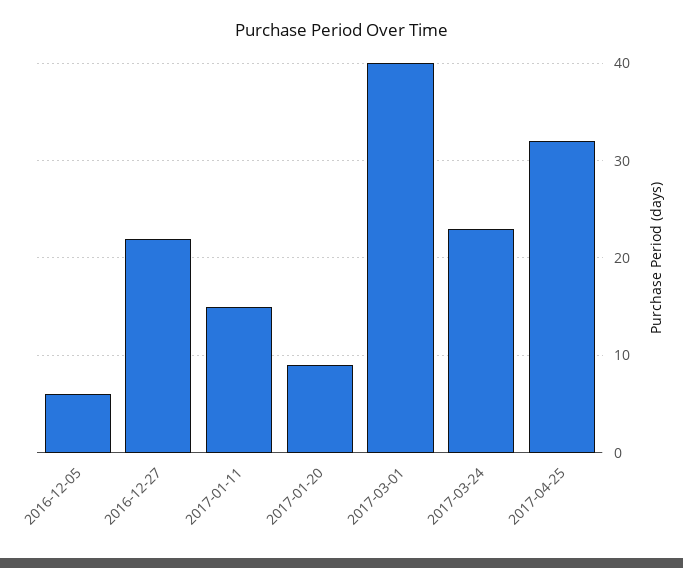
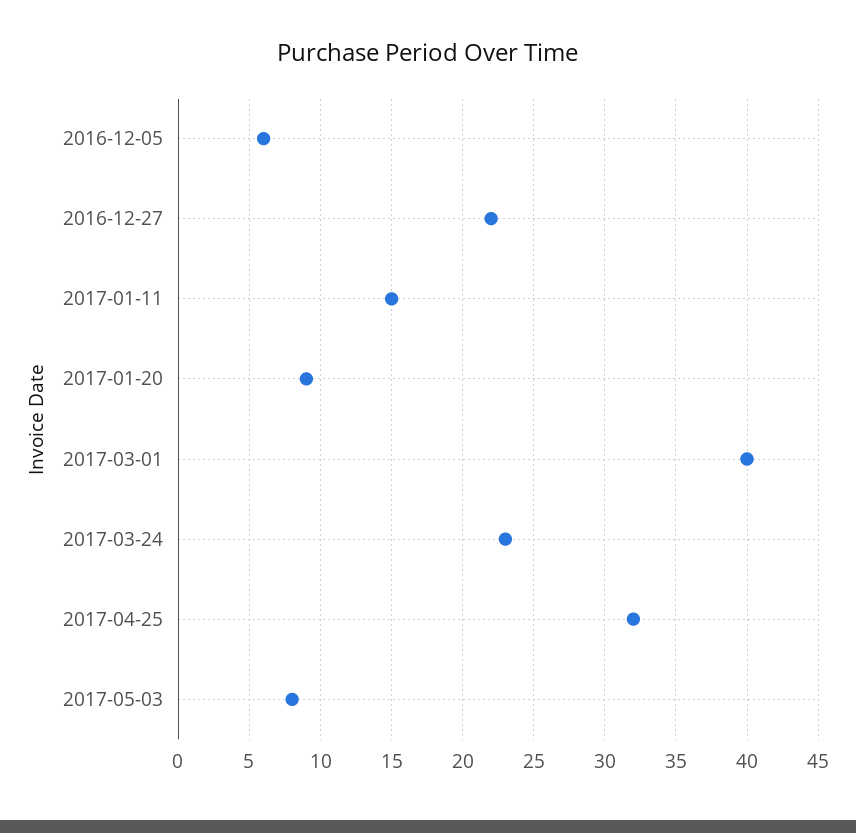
2017-05-03: none -> 8

